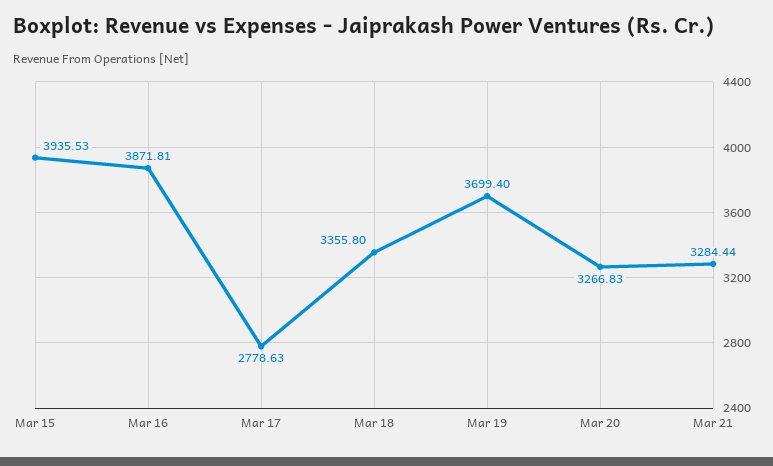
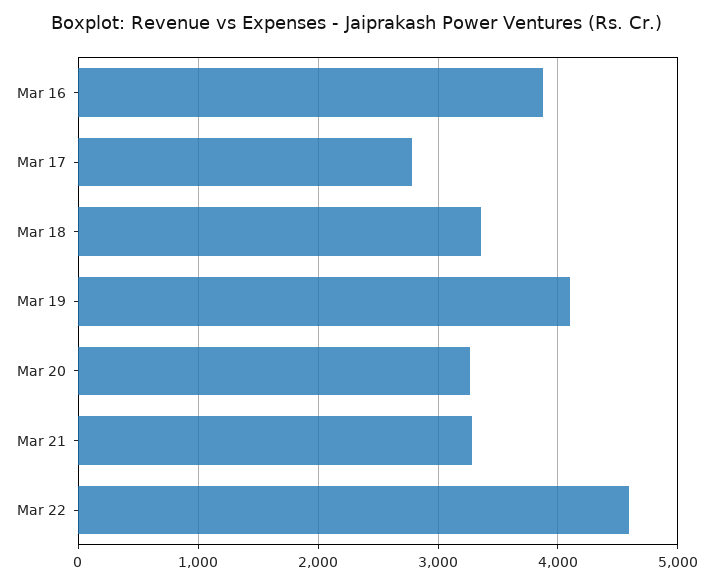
Mar 15: 3935.53 -> none
Mar 19: 3699.4 -> 4100
Mar 22: none -> 4600

